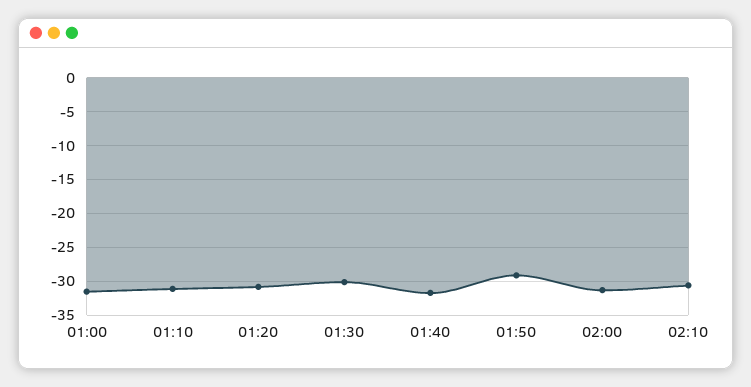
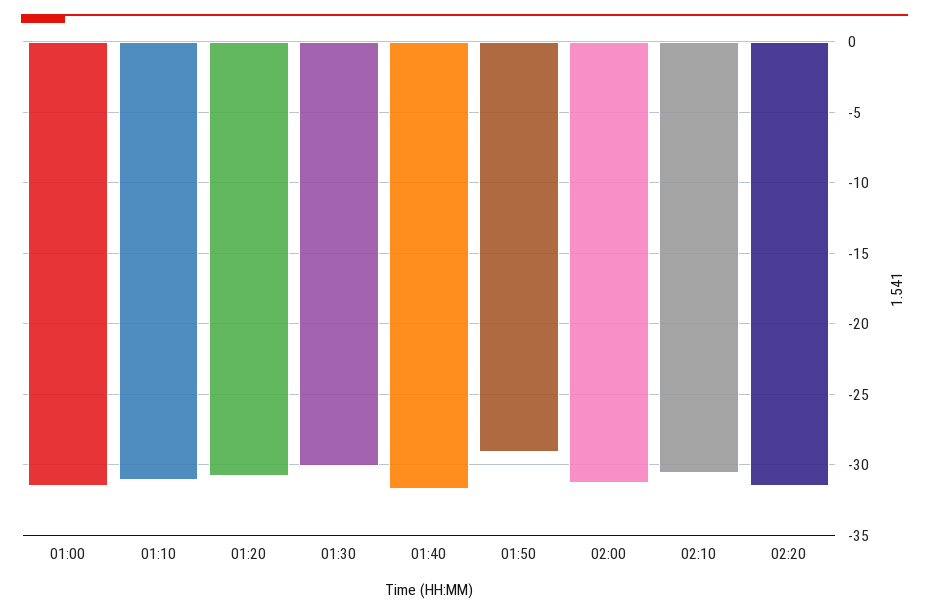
02:20: none -> -31.5

